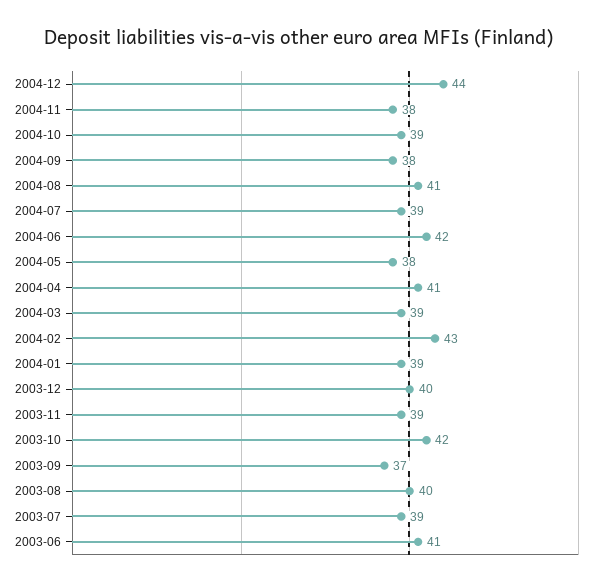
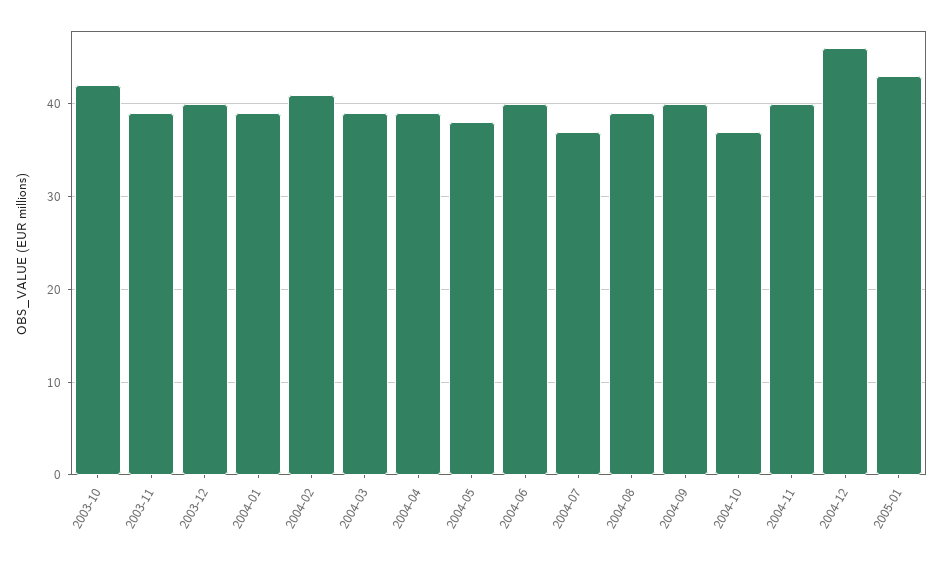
2004-12: 44 -> 46
2004-11: 38 -> 40
2004-10: 39 -> 37
2004-09: 38 -> 40
2004-08: 41 -> 39
2004-07: 39 -> 37
2004-06: 42 -> 40
2004-04: 41 -> 39
2004-02: 43 -> 41
2003-09: 37 -> none
2003-08: 40 -> none
2003-07: 39 -> none
2003-06: 41 -> none
2005-01: none -> 43

